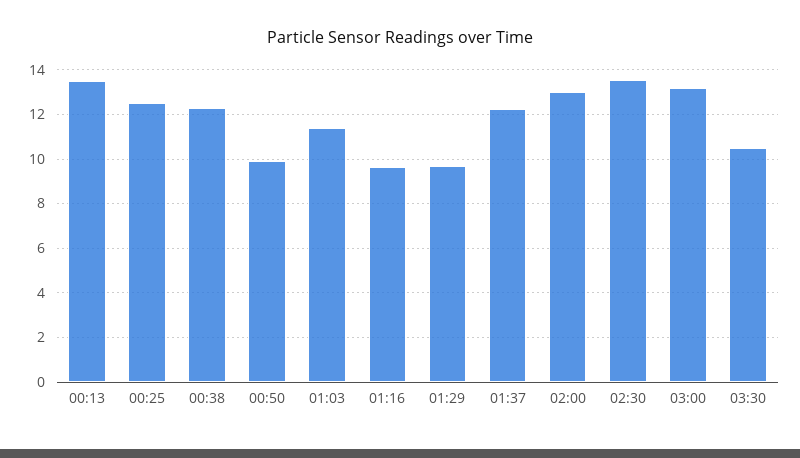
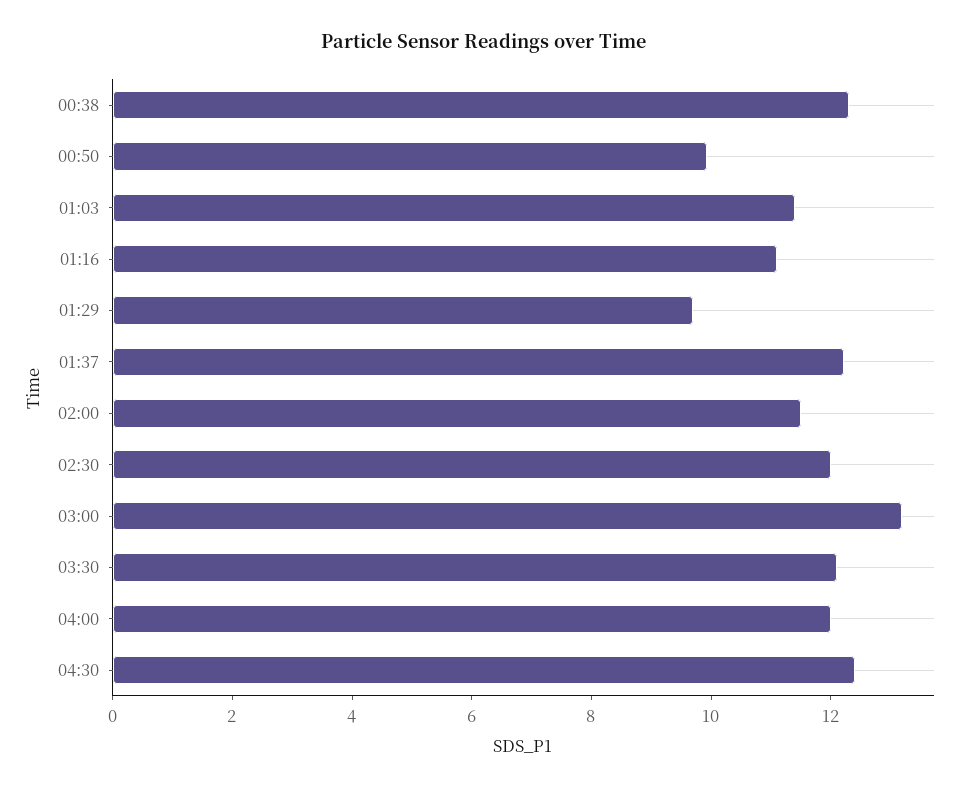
00:13: 13.5 -> none
00:25: 12.5 -> none
01:16: 9.5 -> 11
02:00: 13 -> 11.5
02:30: 13.5 -> 12
03:30: 10.5 -> 12
04:00: none -> 12
04:30: none -> 12.5

